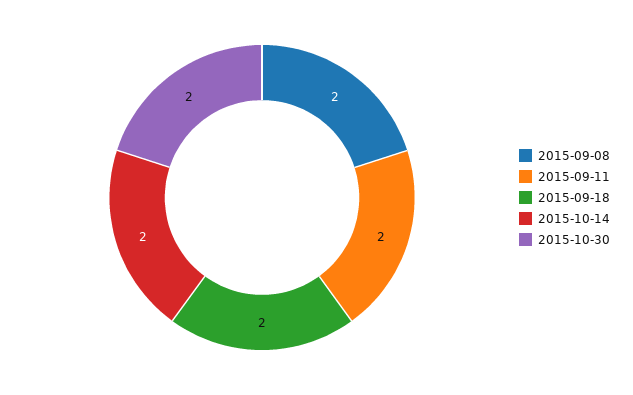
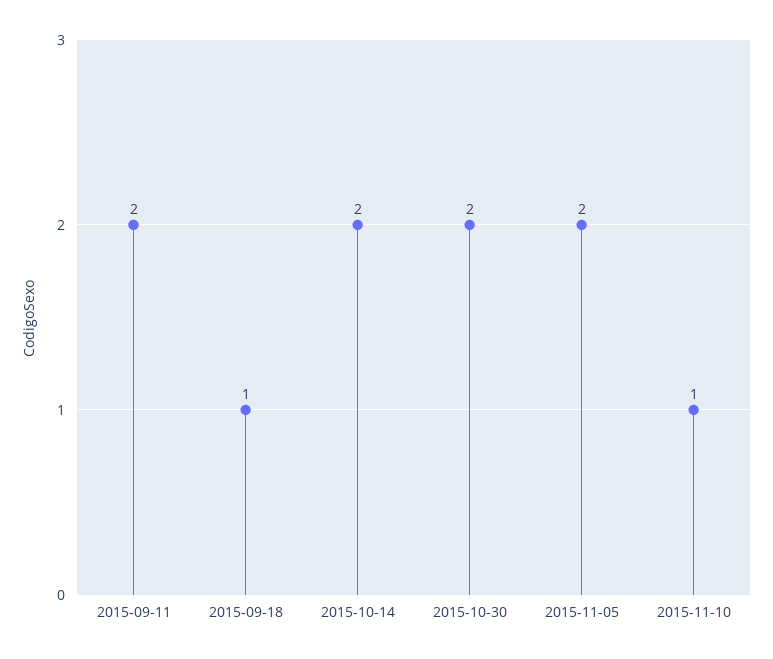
2015-09-08: 2 -> none
2015-09-18: 2 -> 1
2015-11-05: none -> 2
2015-11-10: none -> 1

